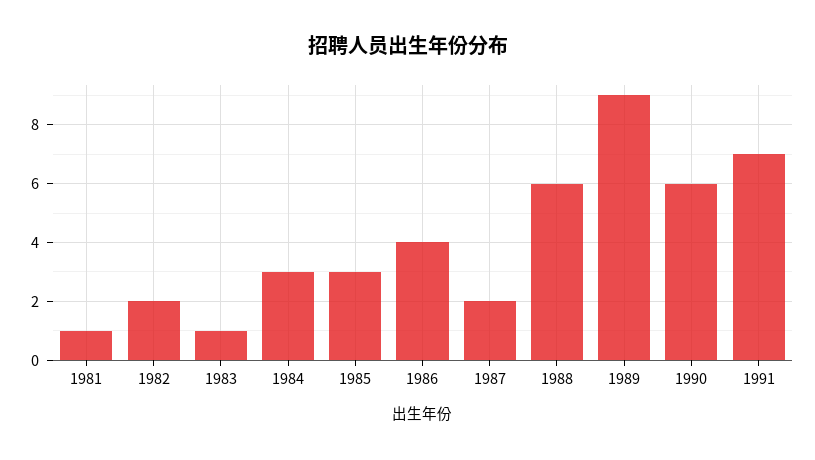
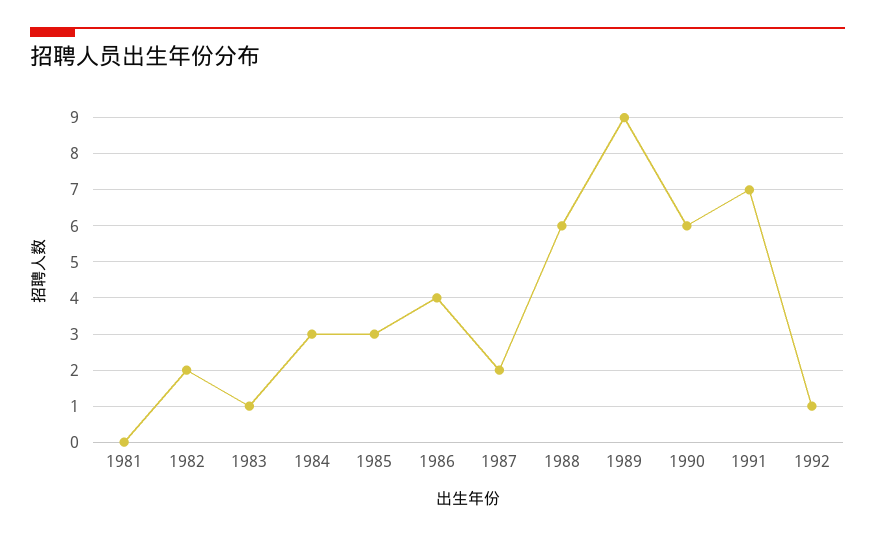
1981: 1 -> 0
1992: none -> 1

